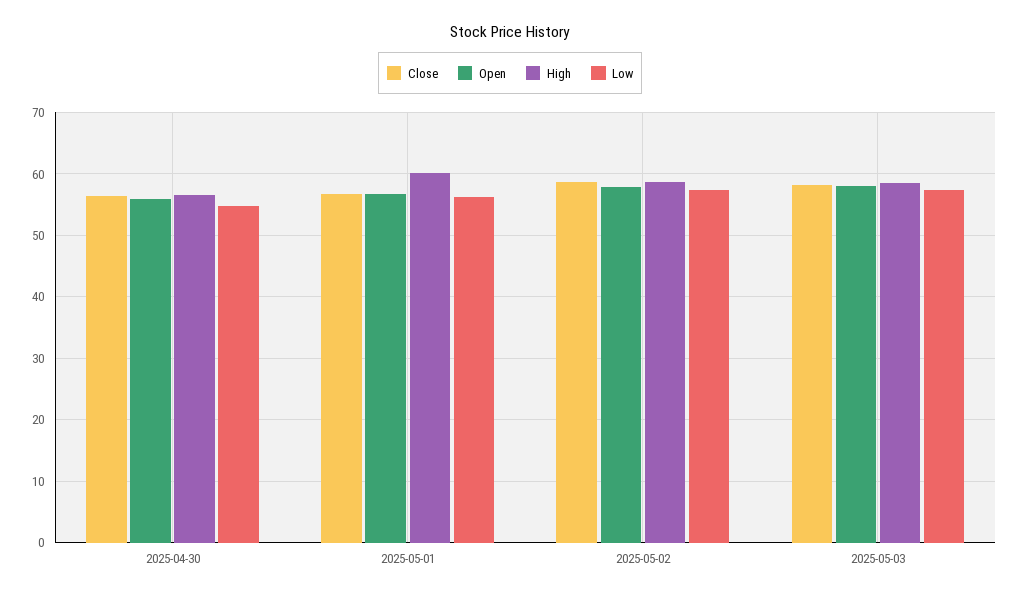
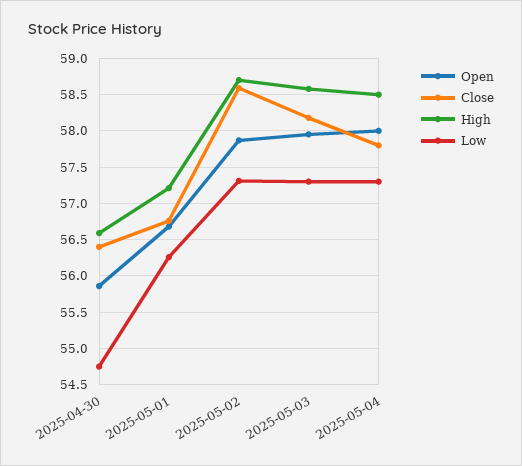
High, 2025-05-01: 60 -> 57.2
Open, 2025-05-04: none -> 58
Close, 2025-05-04: none -> 57.8
High, 2025-05-04: none -> 58.5
Low, 2025-05-04: none -> 57.3

